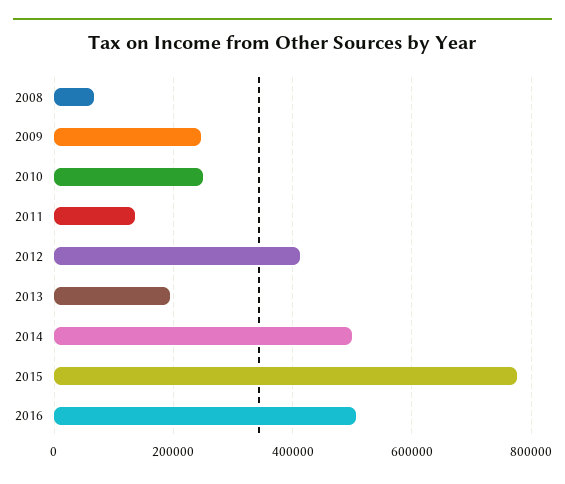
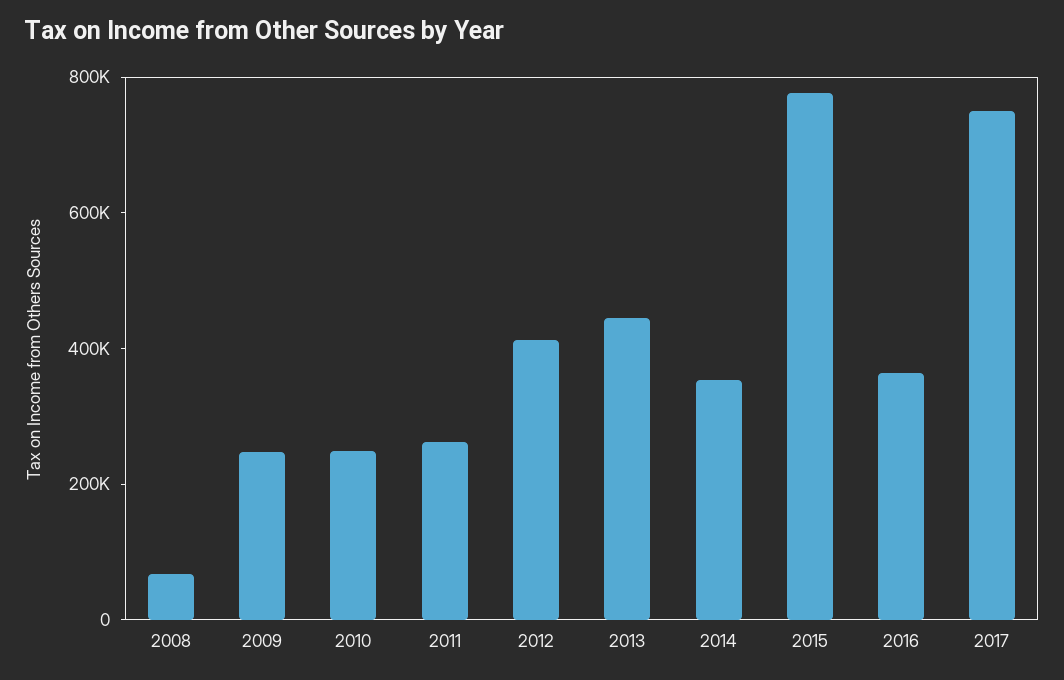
2011: 140000 -> 250000
2013: 200000 -> 450000
2014: 500000 -> 350000
2016: 500000 -> 350000
2017: none -> 750000

